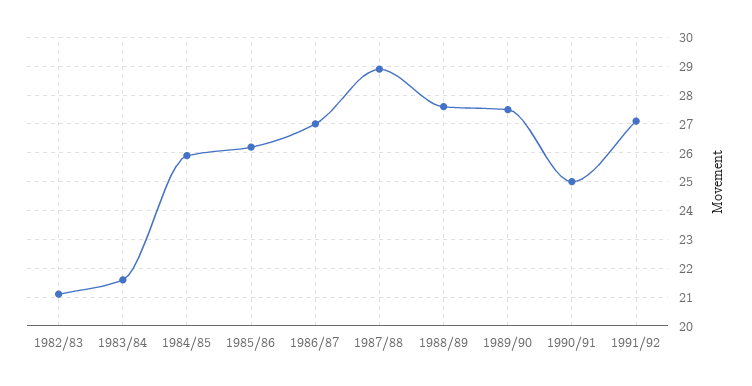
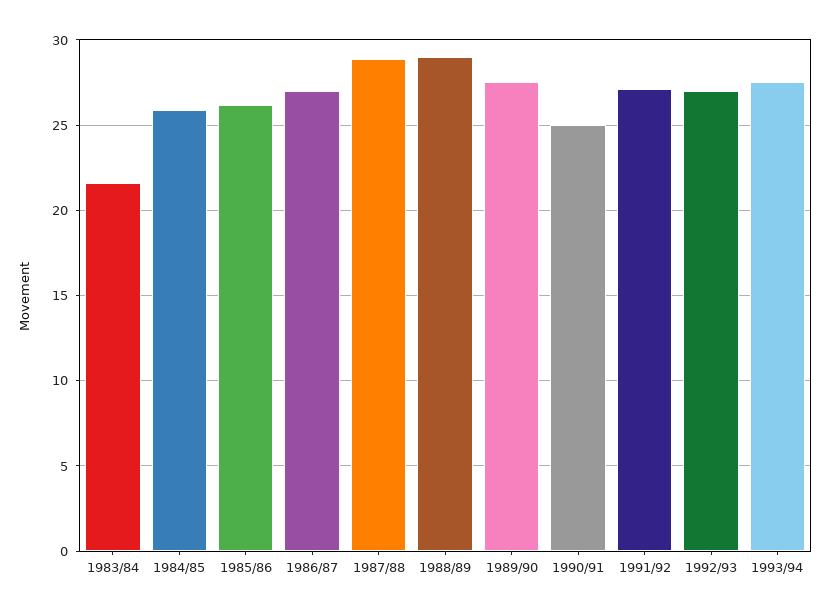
1982/83: 21 -> none
1988/89: 27.5 -> 29
1992/93: none -> 27
1993/94: none -> 27.5

